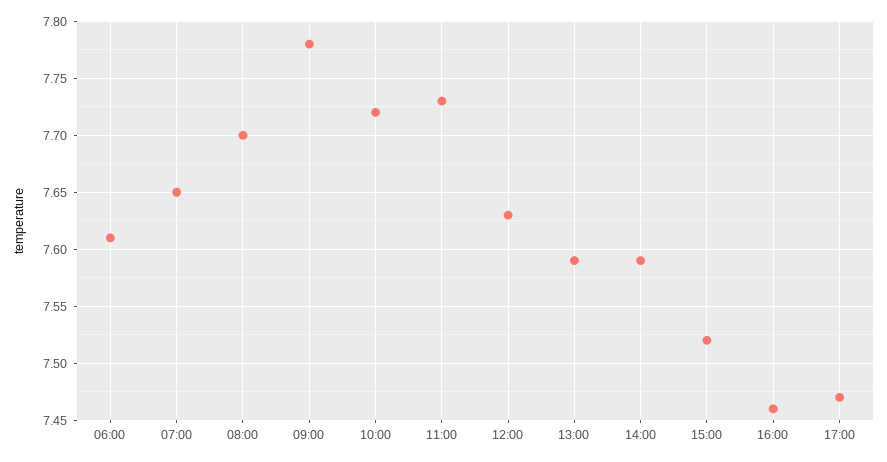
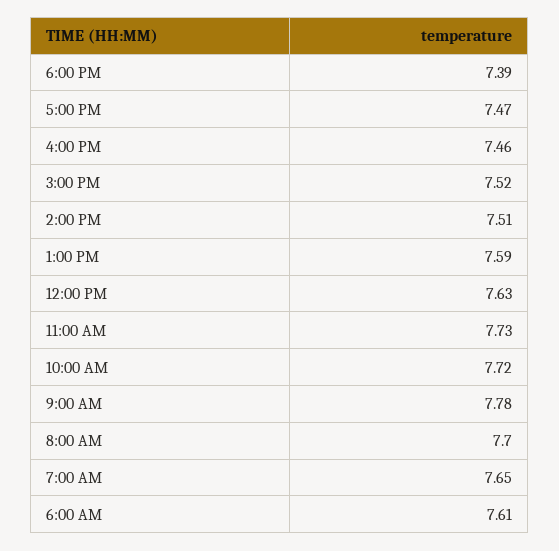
14:00: 7.59 -> 7.51
6:00 PM: none -> 7.39

